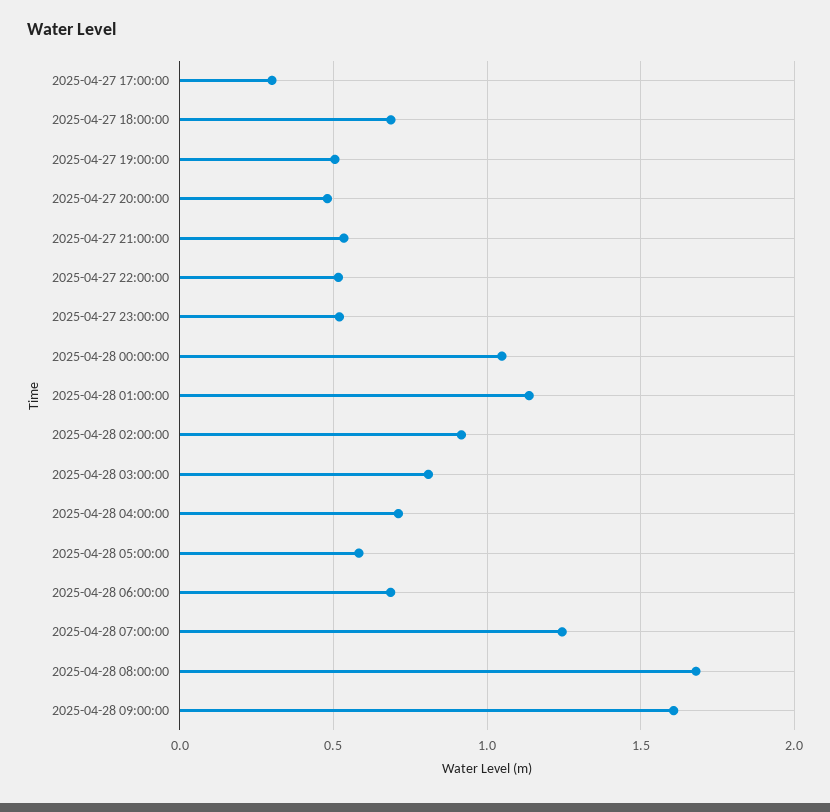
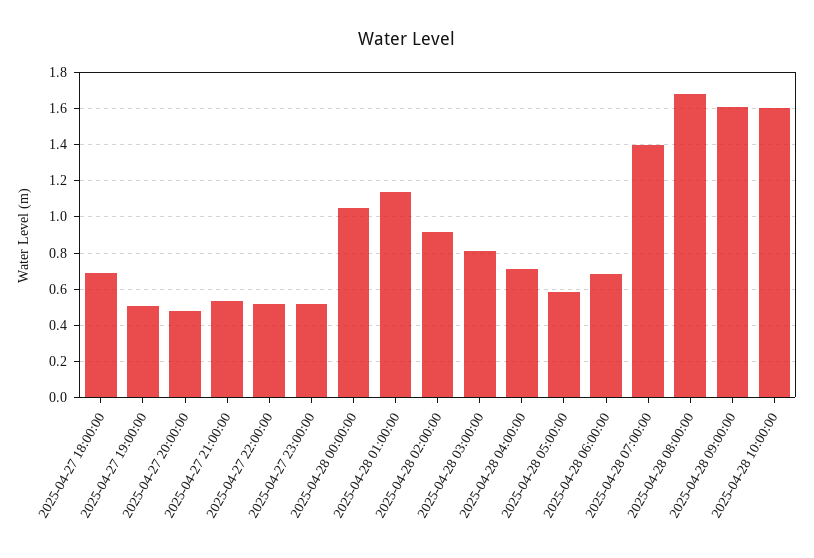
2025-04-27 17:00:00: 0.3 -> none
2025-04-28 07:00:00: 1.25 -> 1.4
2025-04-28 10:00:00: none -> 1.6

